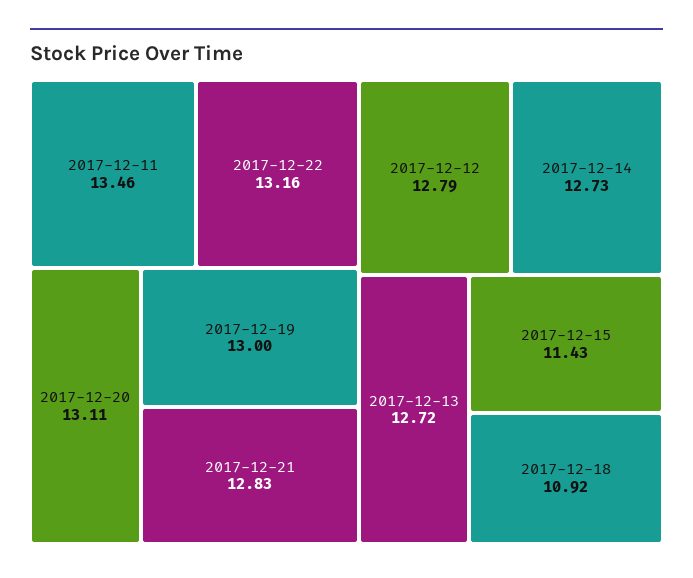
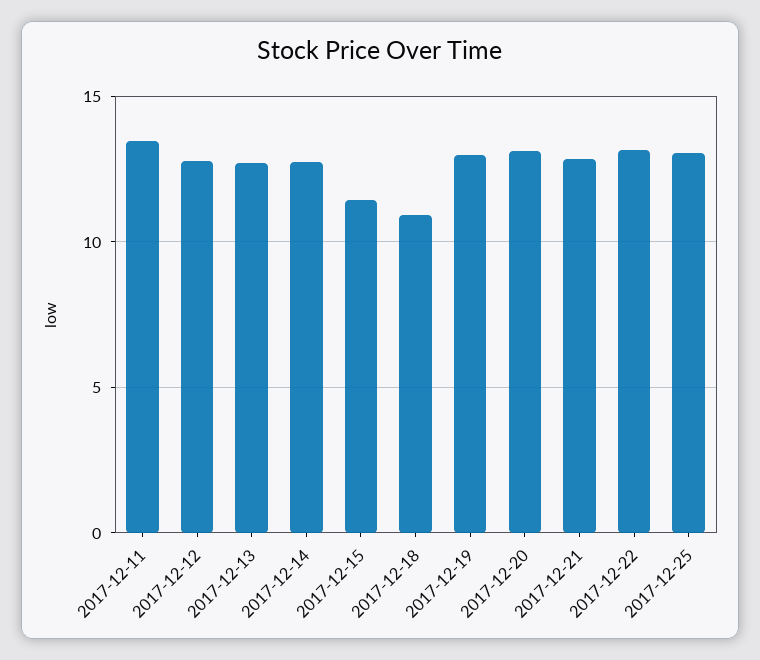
2017-12-25: none -> 13

